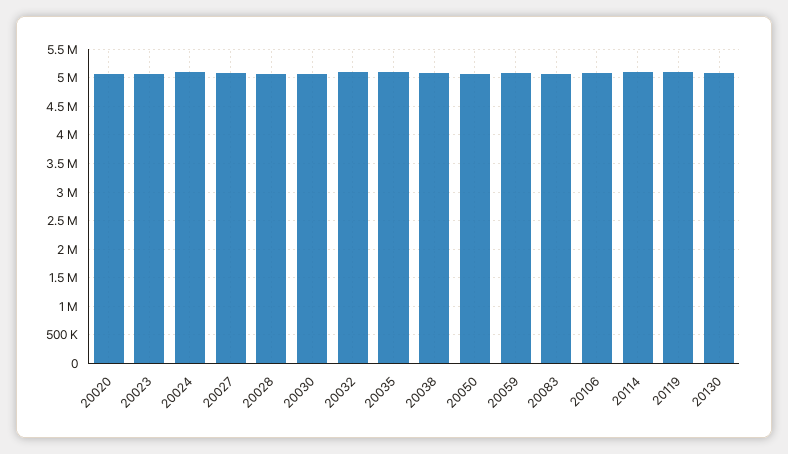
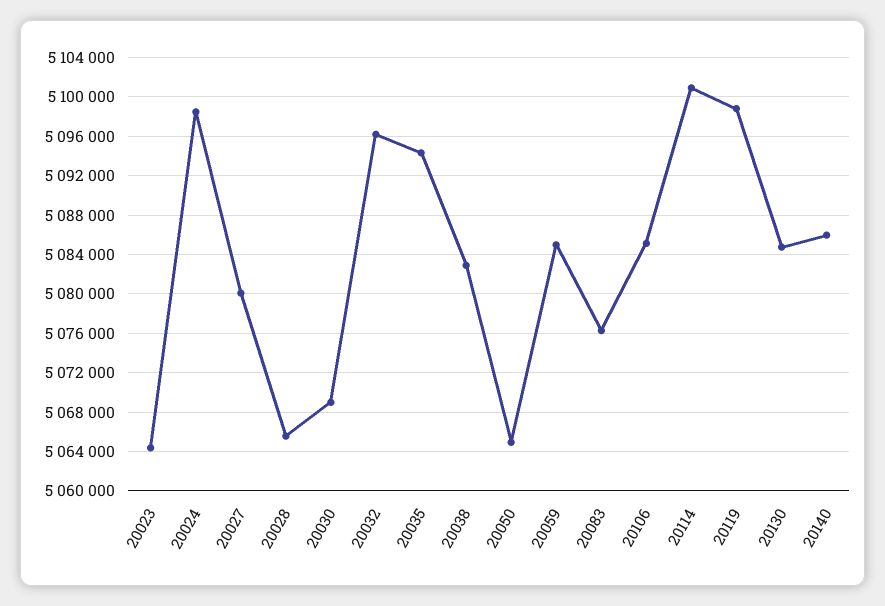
20020: 5000000 -> none
20140: none -> 5086000

